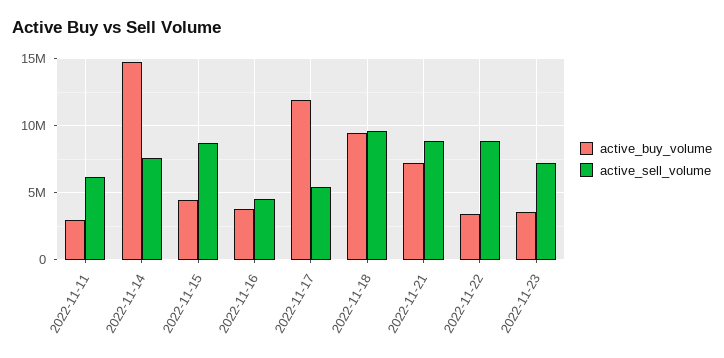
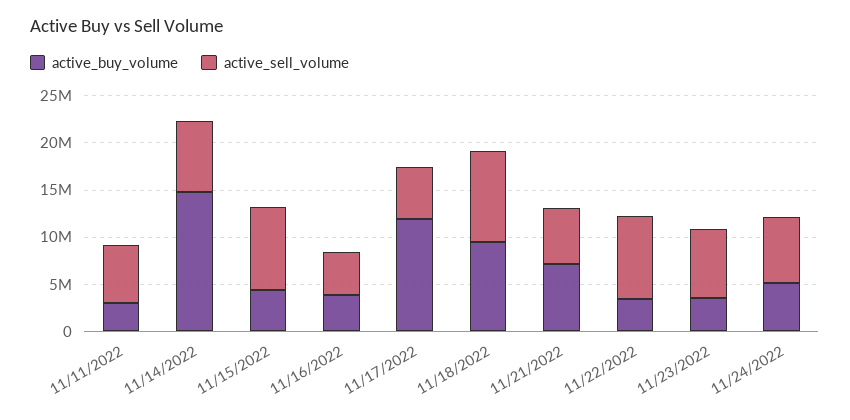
active_sell_volume, 2022-11-21: 9000000 -> 6000000
active_buy_volume, 11/24/2022: none -> 5000000
active_sell_volume, 11/24/2022: none -> 7000000

